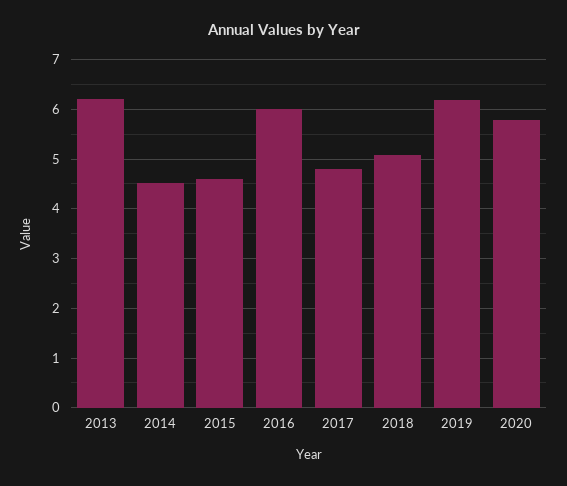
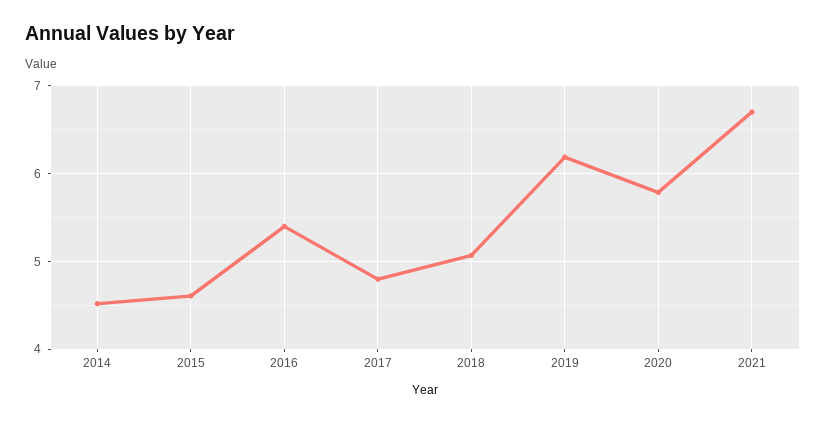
2013: 6.2 -> none
2016: 6 -> 5.4
2021: none -> 6.7

